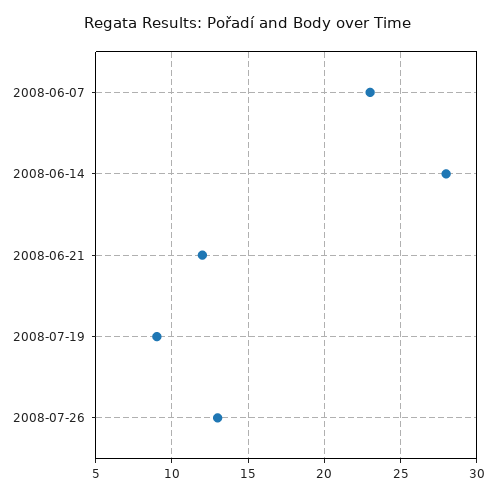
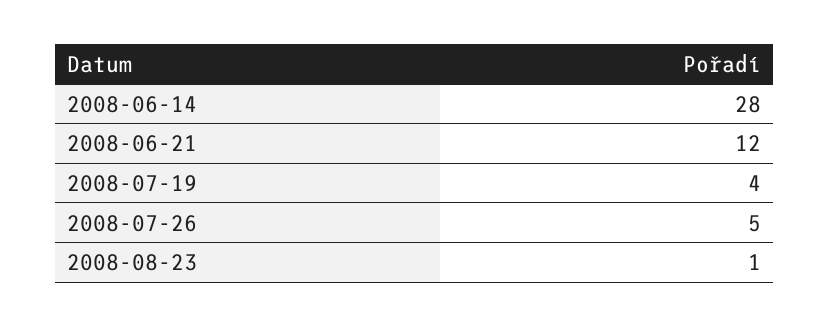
2008-06-07: 23 -> none
2008-07-19: 9 -> 4
2008-07-26: 13 -> 5
2008-08-23: none -> 1

